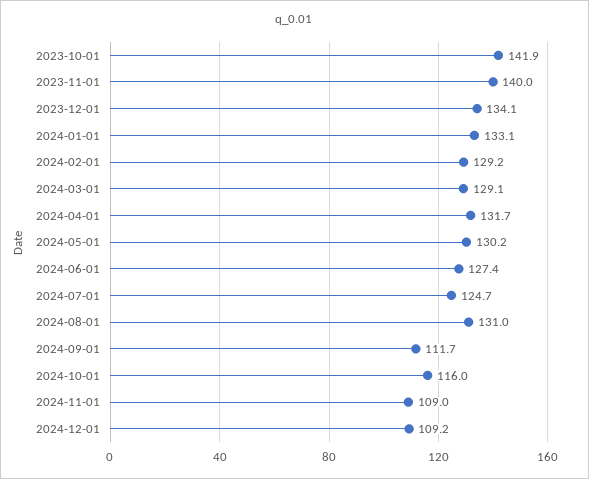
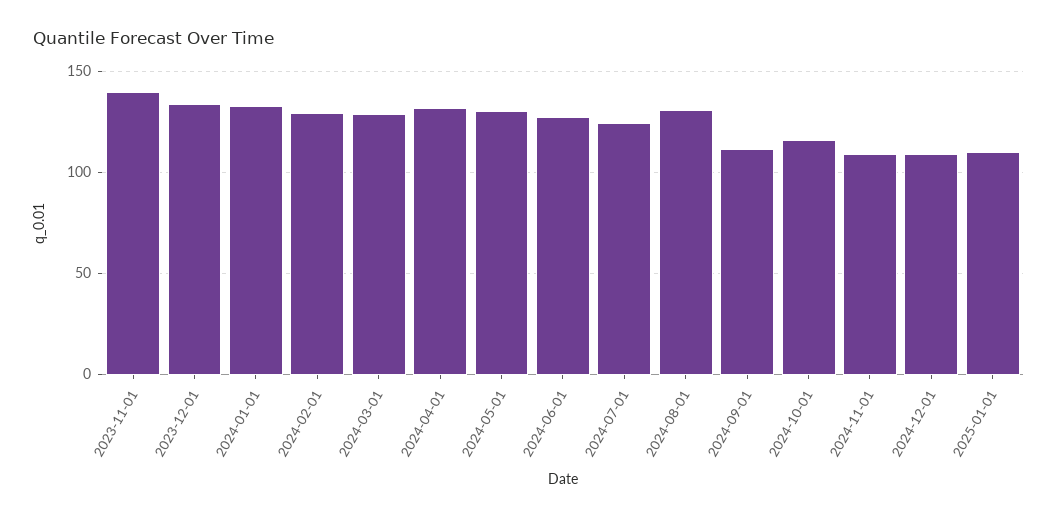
2023-10-01: 141.9 -> none
2025-01-01: none -> 110

